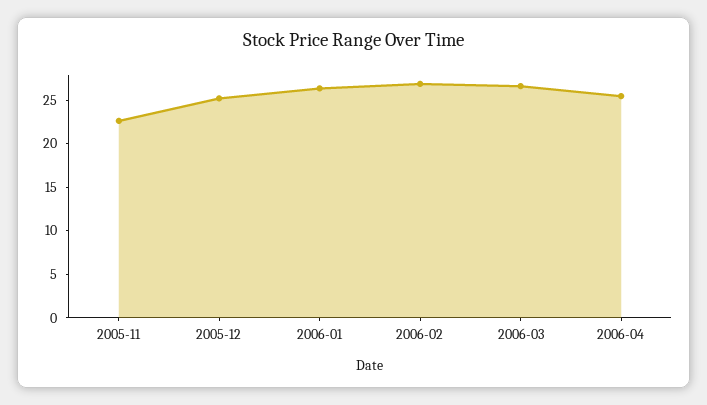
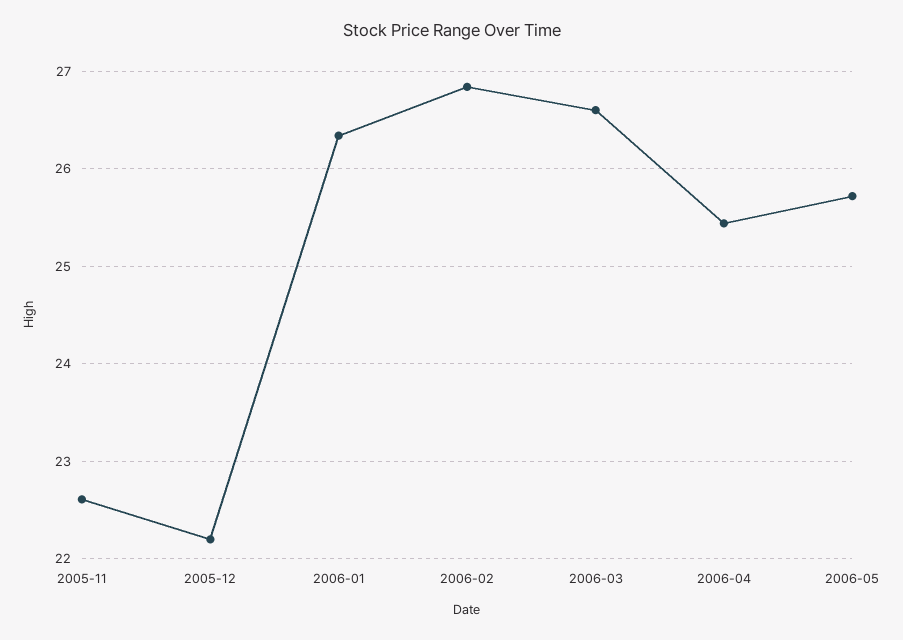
2005-12: 25 -> 22.2
2006-05: none -> 25.7

